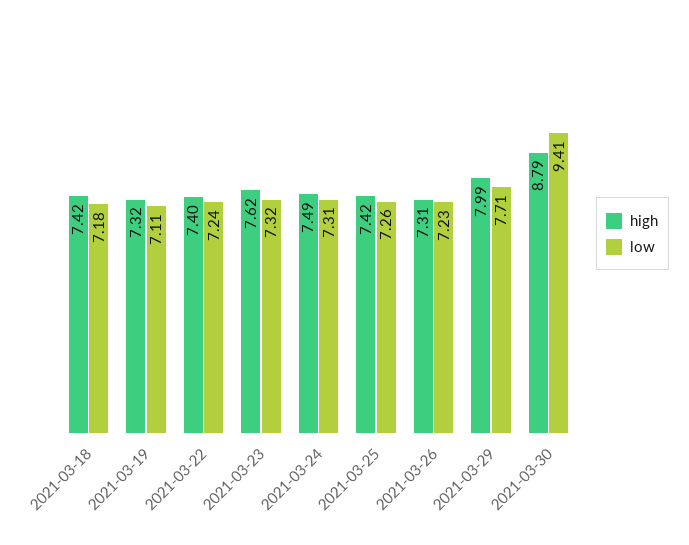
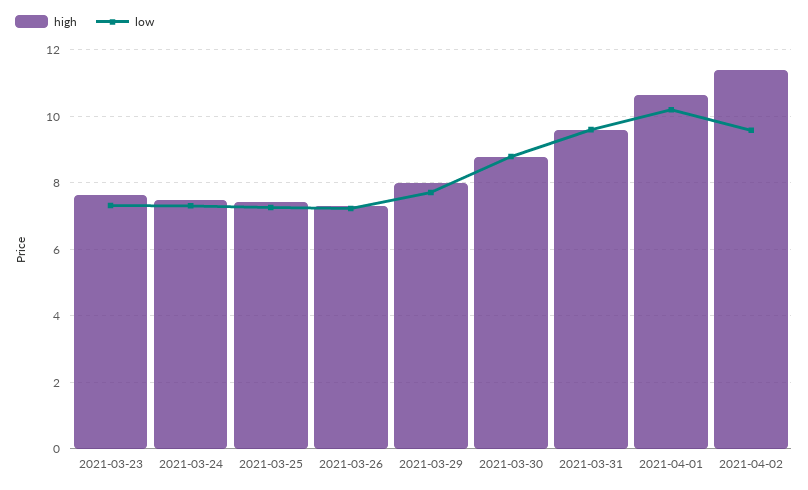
high, 2021-03-18: 7.42 -> none
low, 2021-03-18: 7.18 -> none
high, 2021-03-19: 7.32 -> none
low, 2021-03-19: 7.11 -> none
high, 2021-03-22: 7.4 -> none
low, 2021-03-22: 7.24 -> none
low, 2021-03-30: 9.41 -> 8.8
high, 2021-03-31: none -> 9.6
low, 2021-03-31: none -> 9.6
high, 2021-04-01: none -> 10.6
low, 2021-04-01: none -> 10.2
high, 2021-04-02: none -> 11.4
low, 2021-04-02: none -> 9.6

